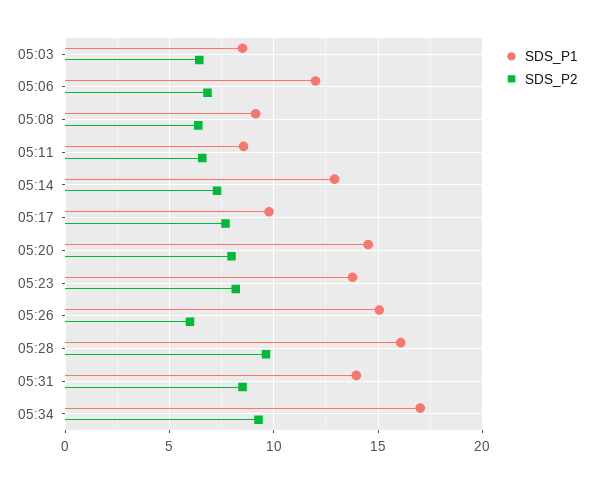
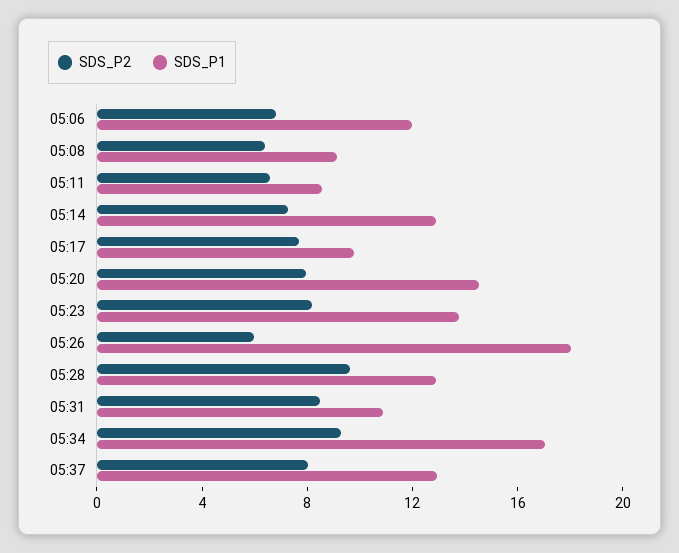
SDS_P1, 05:03: 8.5 -> none
SDS_P2, 05:03: 6.5 -> none
SDS_P1, 05:26: 15 -> 18
SDS_P1, 05:28: 16 -> 13
SDS_P1, 05:31: 14 -> 11
SDS_P2, 05:37: none -> 8
SDS_P1, 05:37: none -> 13

